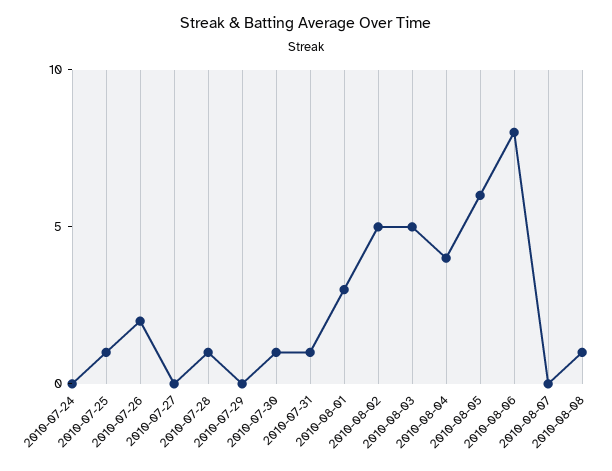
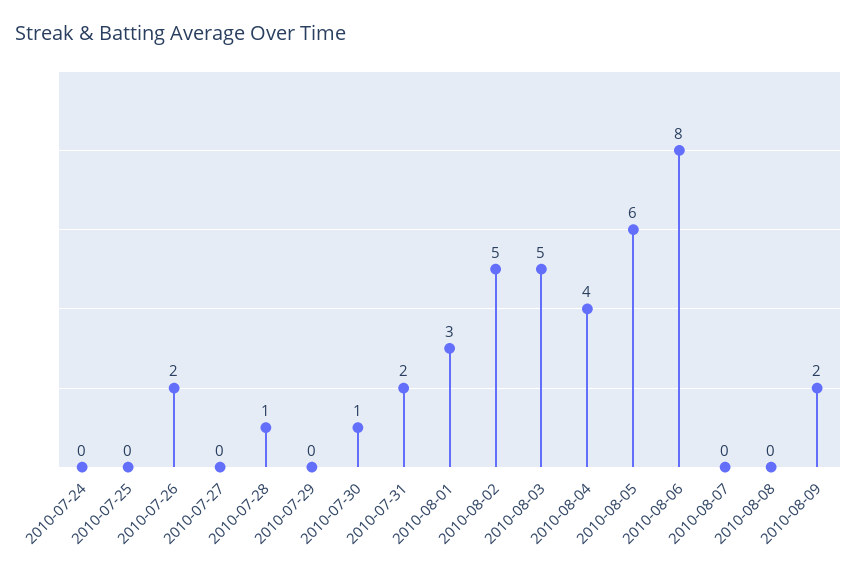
2010-07-25: 1 -> 0
2010-07-31: 1 -> 2
2010-08-08: 1 -> 0
2010-08-09: none -> 2

